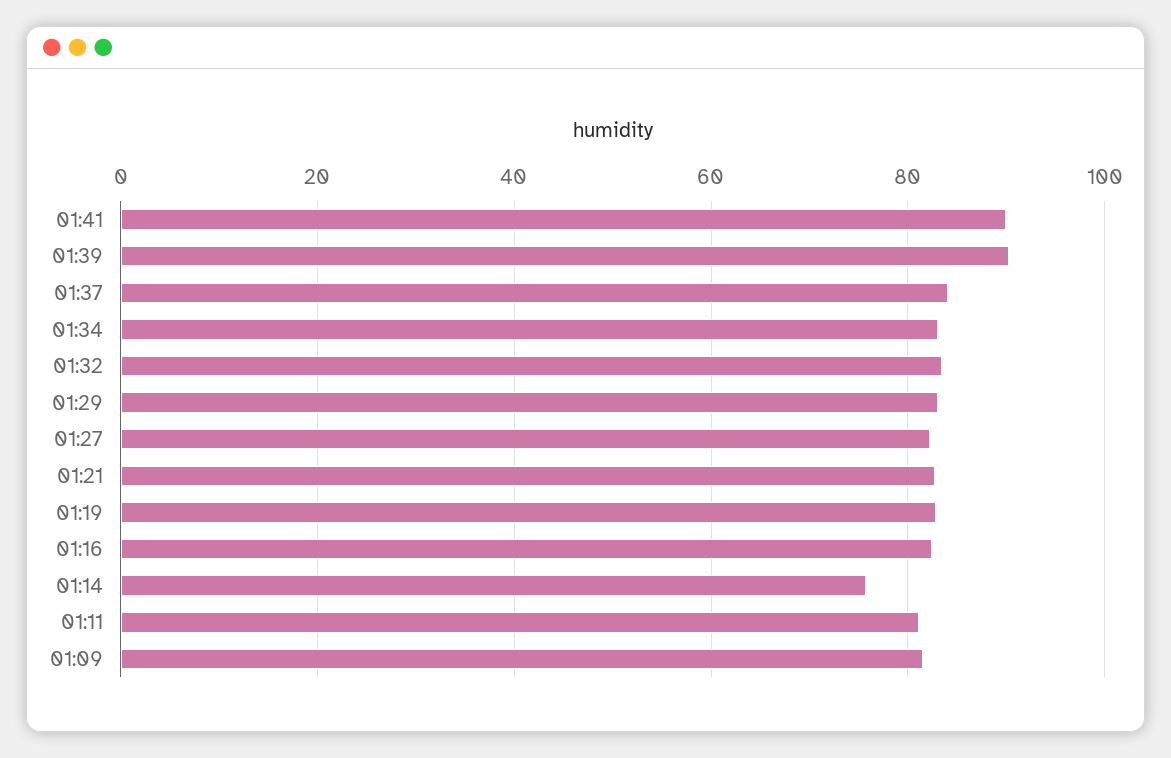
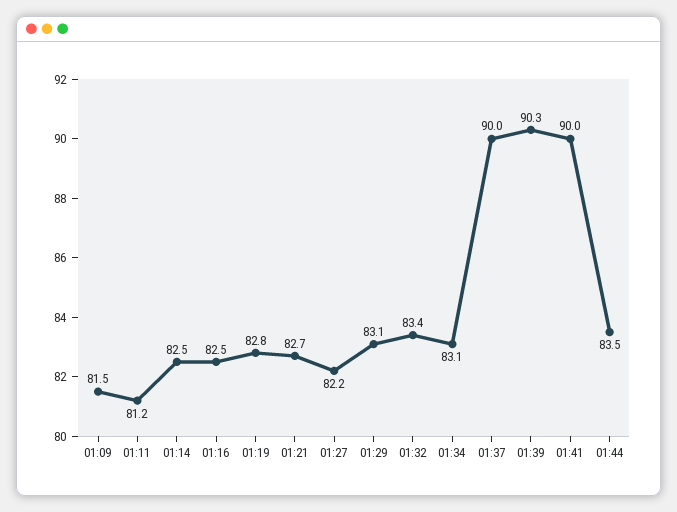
01:37: 84 -> 90
01:14: 76 -> 82.5
01:44: none -> 83.5

